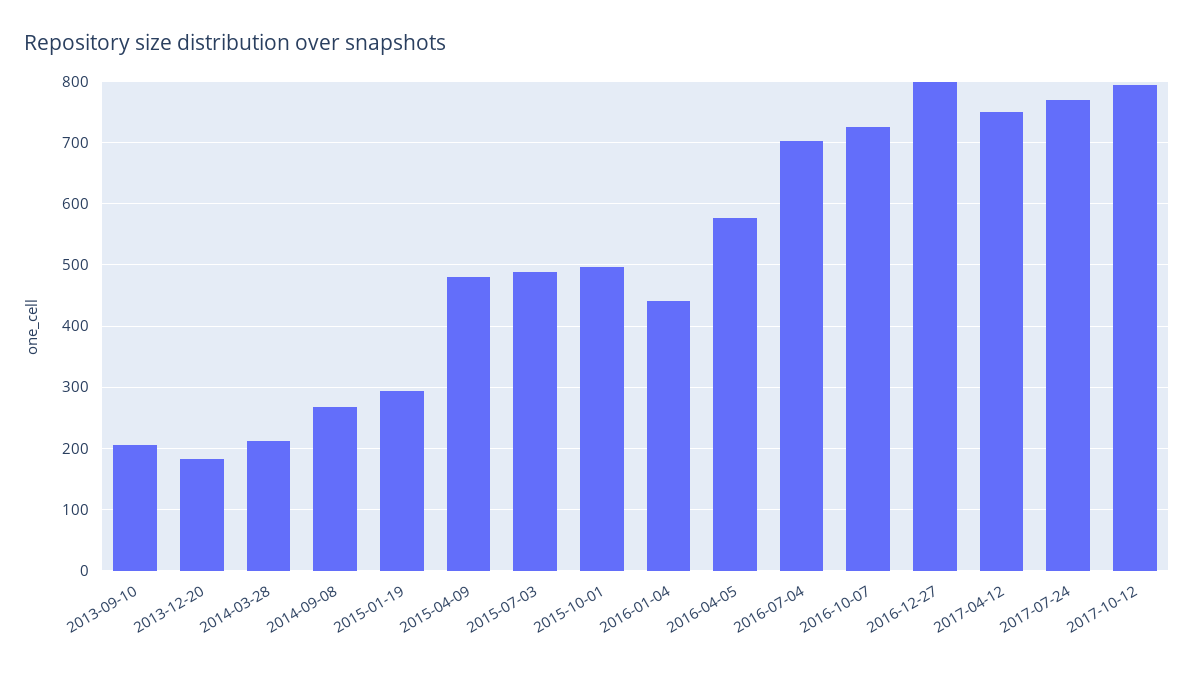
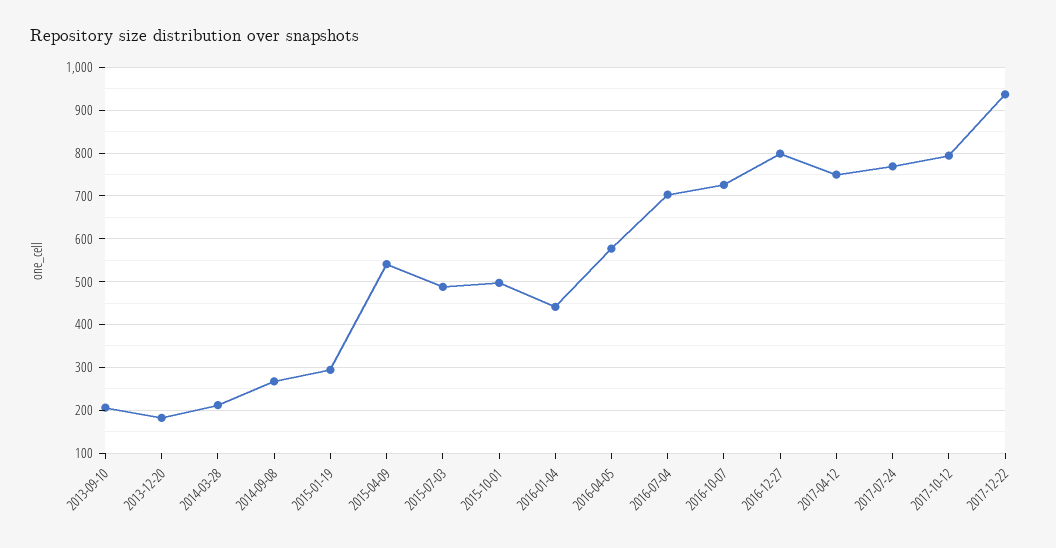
2015-04-09: 480 -> 540
2017-12-22: none -> 940

